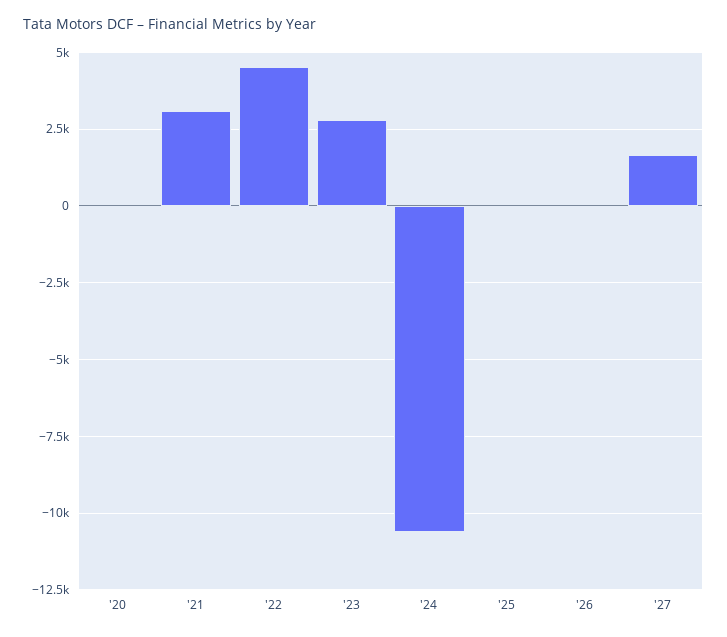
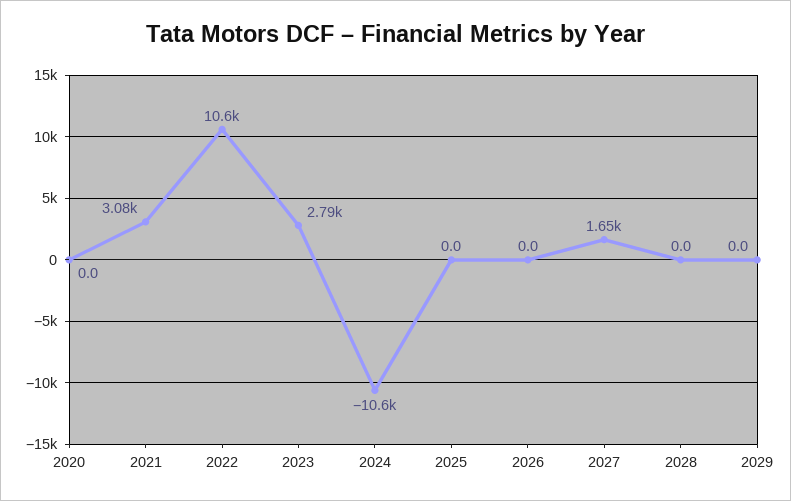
'22: 4500 -> 10600
2028: none -> 0
2029: none -> 0

